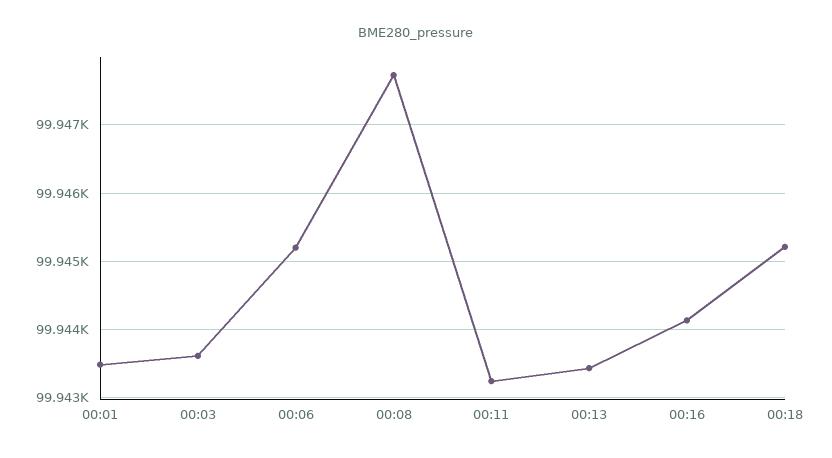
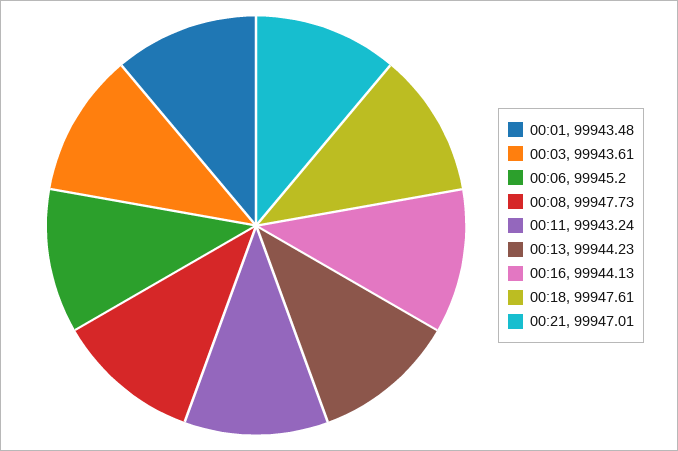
00:13: 99943.4 -> 99944.23
00:18: 99945.2 -> 99947.61
00:21: none -> 99947.01

